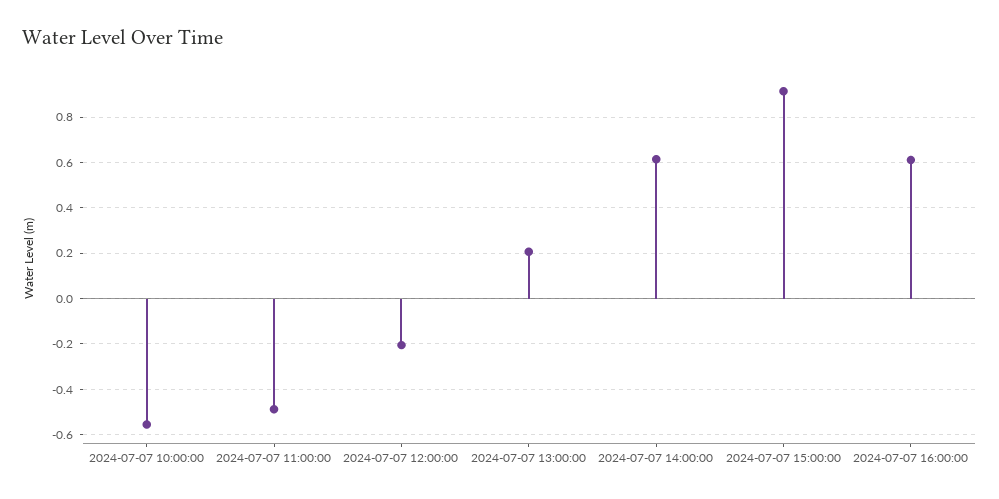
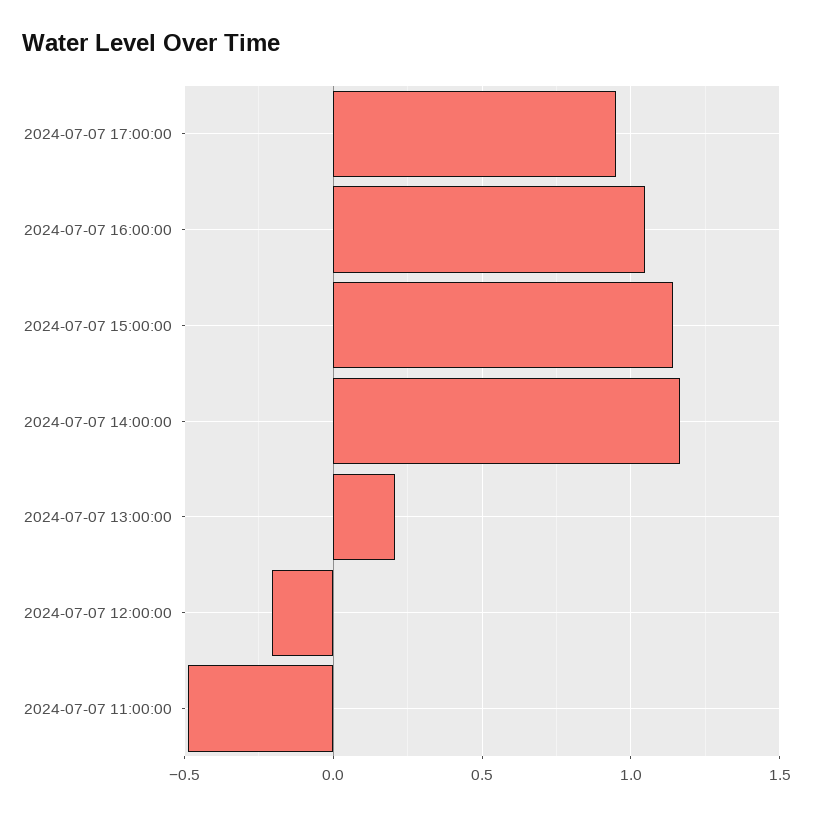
2024-07-07 10:00:00: -0.55 -> none
2024-07-07 14:00:00: 0.6 -> 1.15
2024-07-07 15:00:00: 0.9 -> 1.15
2024-07-07 16:00:00: 0.6 -> 1.05
2024-07-07 17:00:00: none -> 0.95

